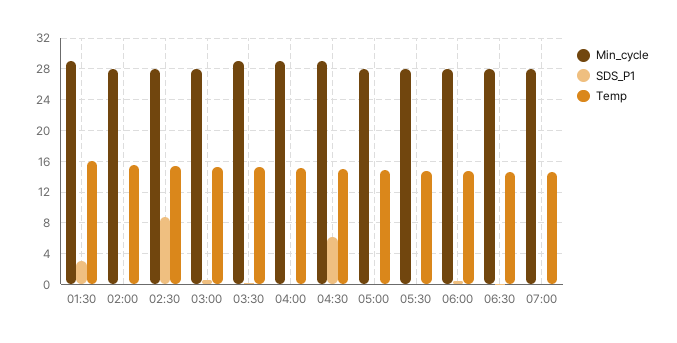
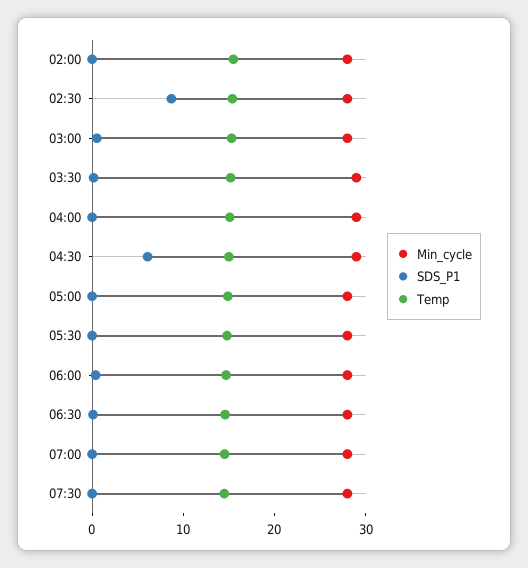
Min_cycle, 01:30: 29 -> none
SDS_P1, 01:30: 3 -> none
Temp, 01:30: 16 -> none
Min_cycle, 07:30: none -> 28
SDS_P1, 07:30: none -> 0
Temp, 07:30: none -> 14

